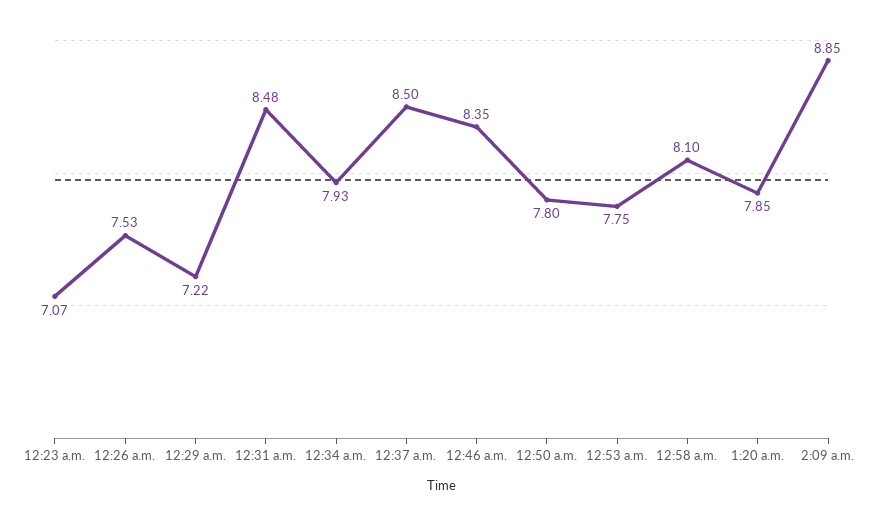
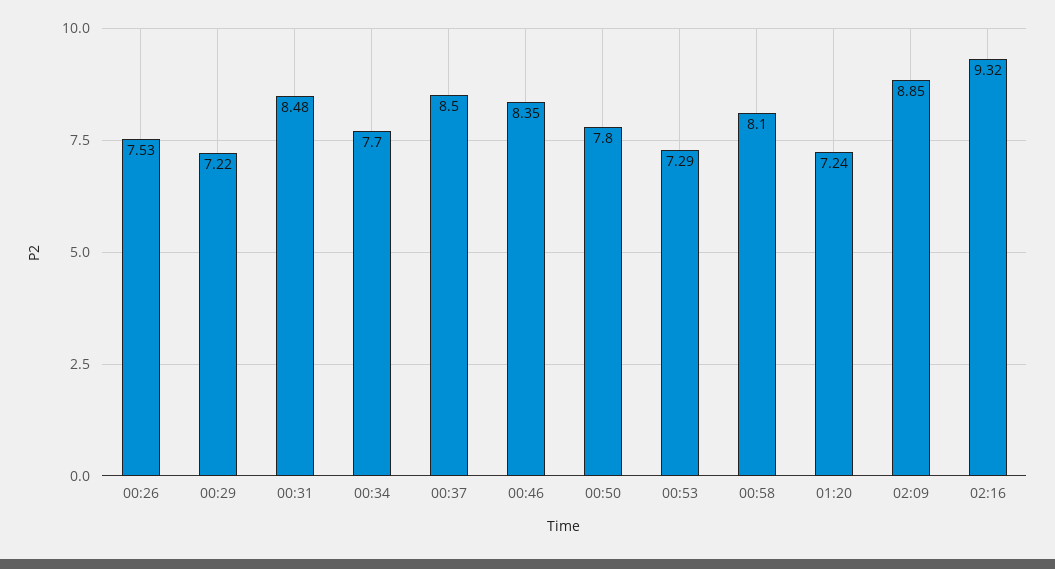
12:23 a.m.: 7.07 -> none
12:34 a.m.: 7.93 -> 7.7
12:53 a.m.: 7.75 -> 7.29
1:20 a.m.: 7.85 -> 7.24
02:16: none -> 9.32

